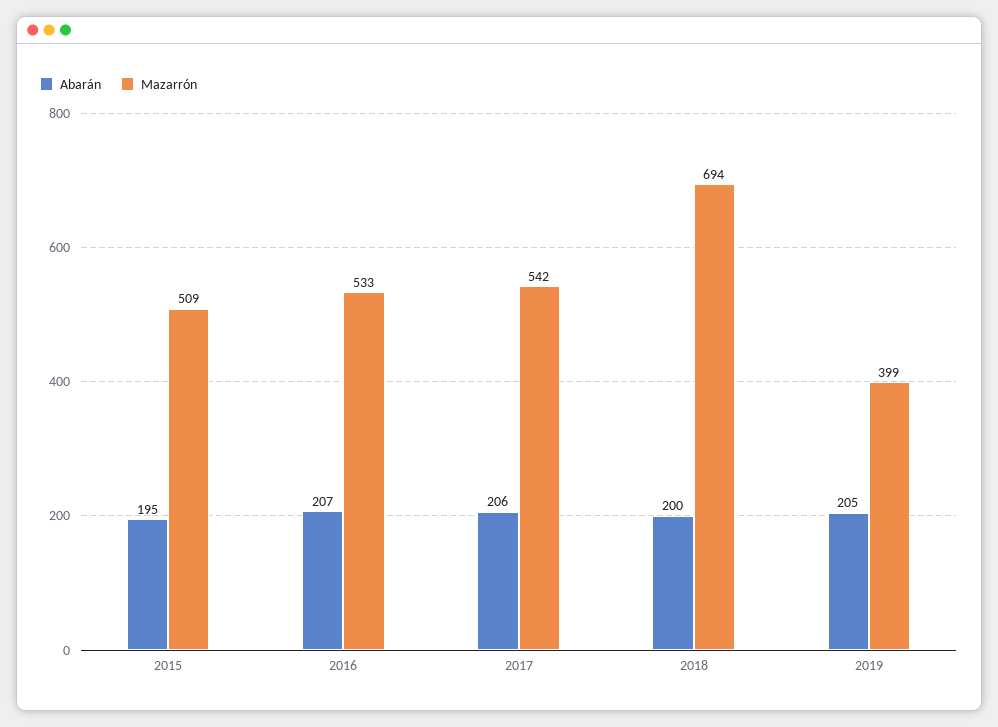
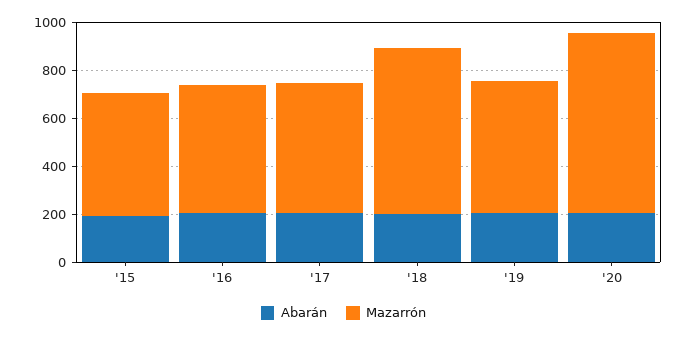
Mazarrón, 2019: 399 -> 550
Abarán, '20: none -> 200
Mazarrón, '20: none -> 750

